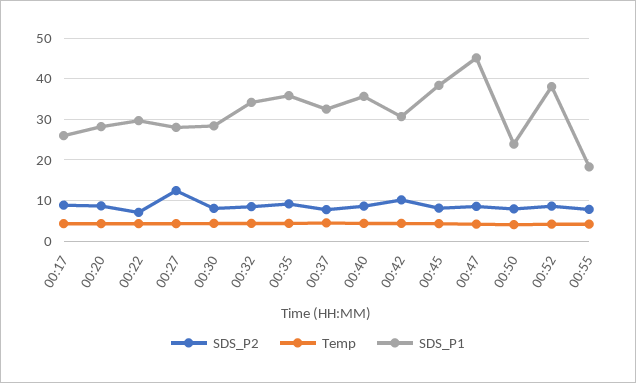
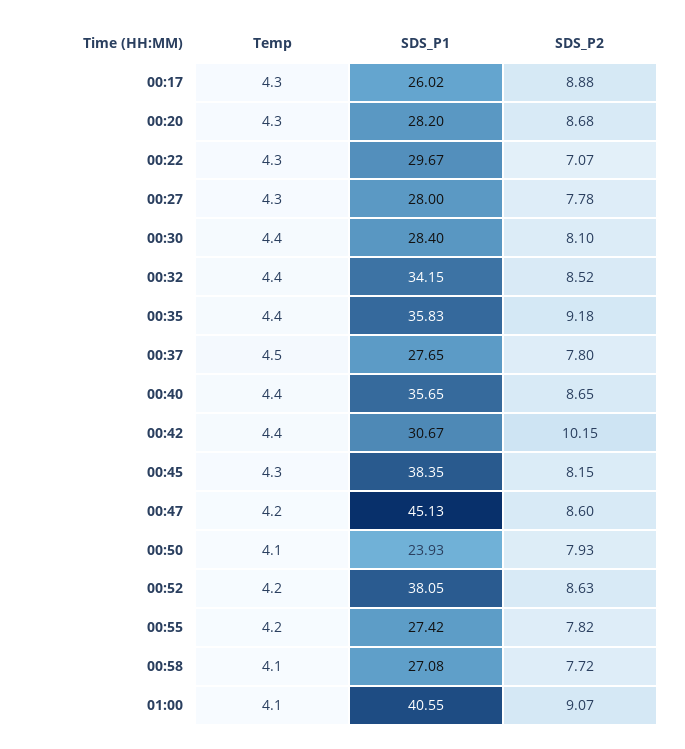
SDS_P2, 00:27: 12 -> 7.78
SDS_P1, 00:37: 32 -> 27.65
SDS_P1, 00:55: 18 -> 27.42
Temp, 00:58: none -> 4.1
SDS_P1, 00:58: none -> 27.08
SDS_P2, 00:58: none -> 7.72
Temp, 01:00: none -> 4.1
SDS_P1, 01:00: none -> 40.55
SDS_P2, 01:00: none -> 9.07

